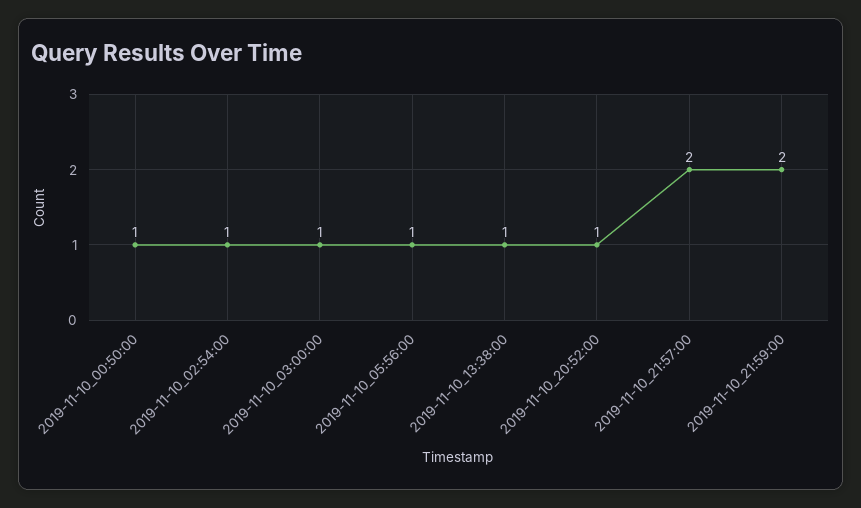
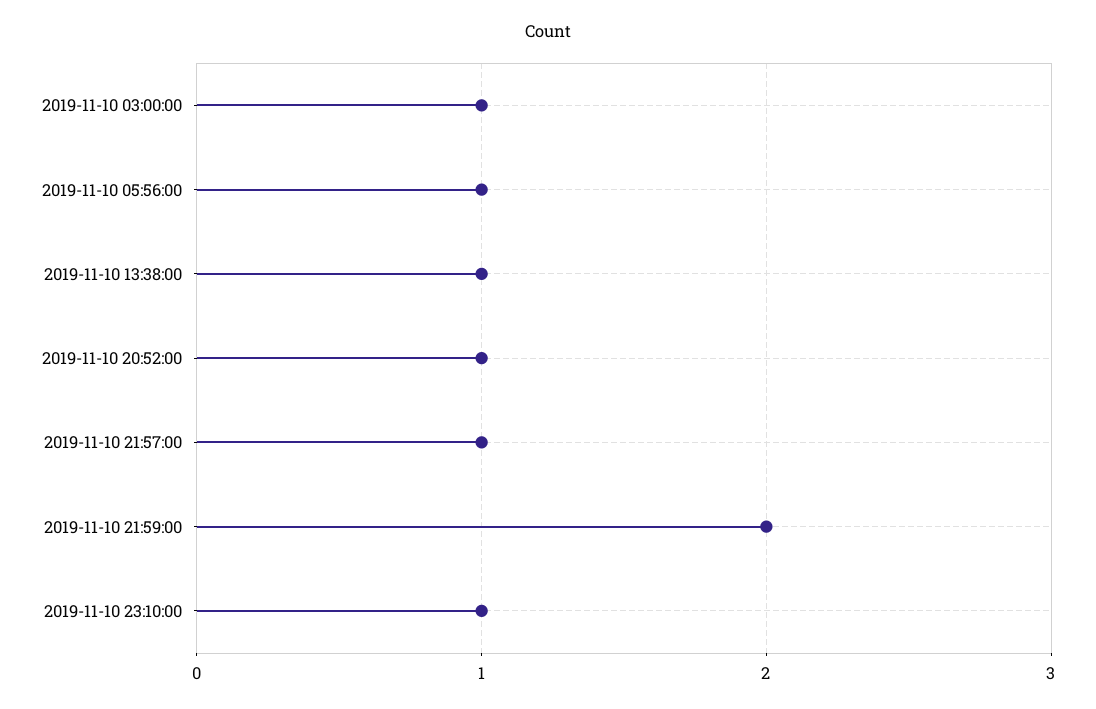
2019-11-10_00:50:00: 1 -> none
2019-11-10_02:54:00: 1 -> none
2019-11-10_21:57:00: 2 -> 1
2019-11-10 23:10:00: none -> 1

